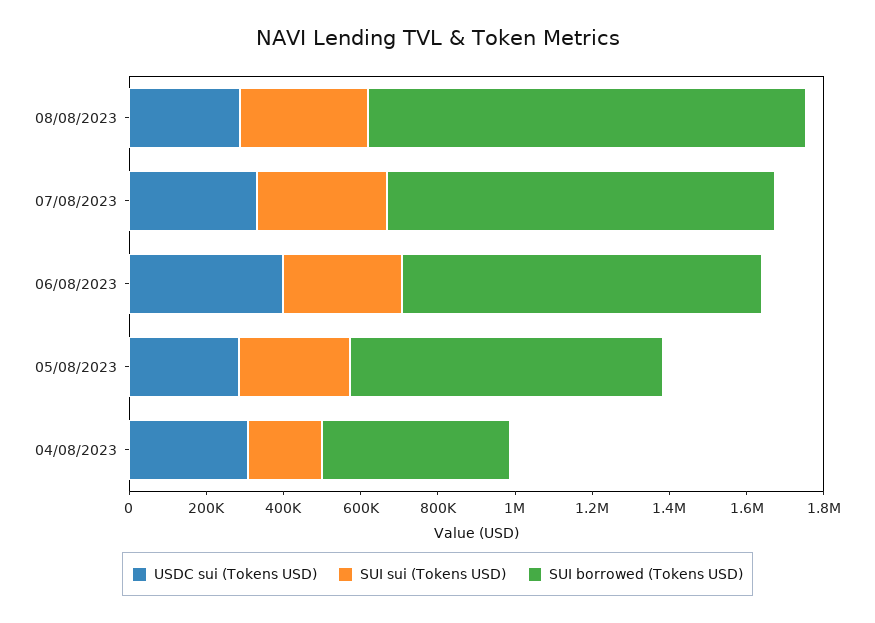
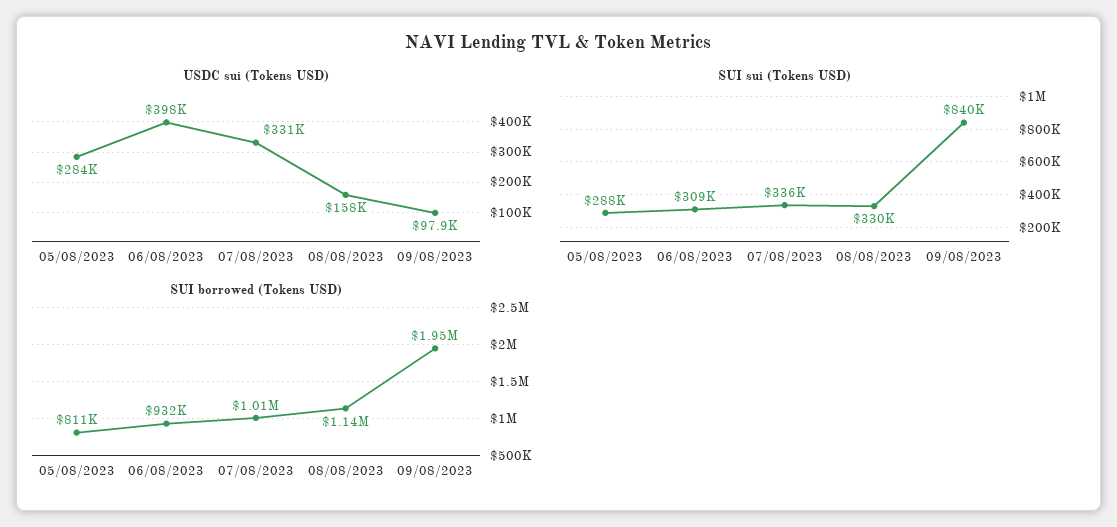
USDC sui (Tokens USD), 08/08/2023: 300000 -> 158000
USDC sui (Tokens USD), 04/08/2023: 300000 -> none
SUI sui (Tokens USD), 04/08/2023: 200000 -> none
SUI borrowed (Tokens USD), 04/08/2023: 500000 -> none
USDC sui (Tokens USD), 09/08/2023: none -> 97900
SUI sui (Tokens USD), 09/08/2023: none -> 840000
SUI borrowed (Tokens USD), 09/08/2023: none -> 1950000

